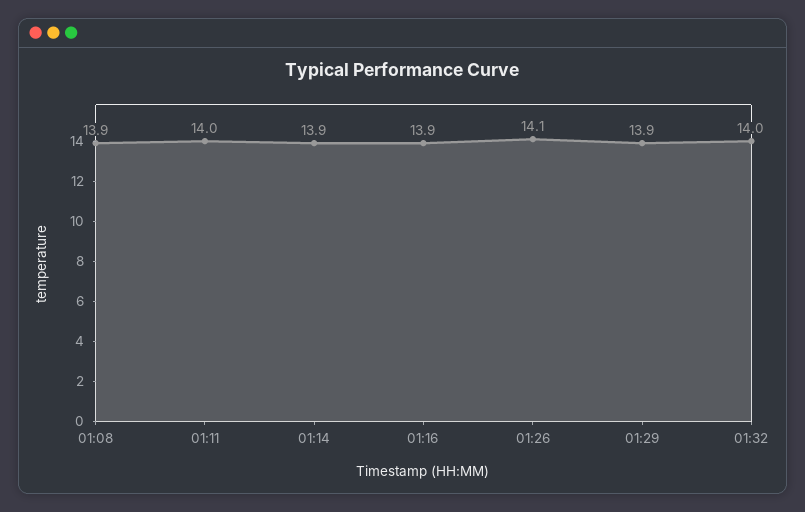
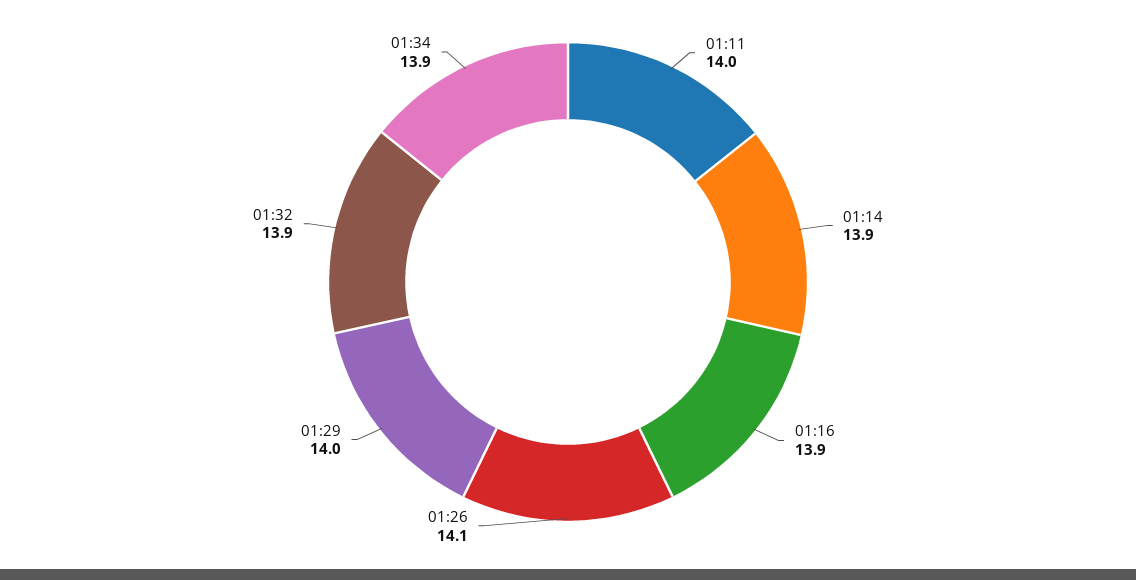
01:08: 13.9 -> none
01:29: 13.9 -> 14
01:32: 14 -> 13.9
01:34: none -> 13.9

